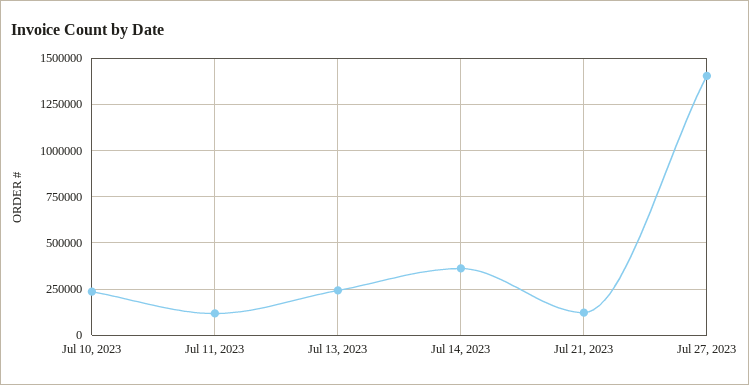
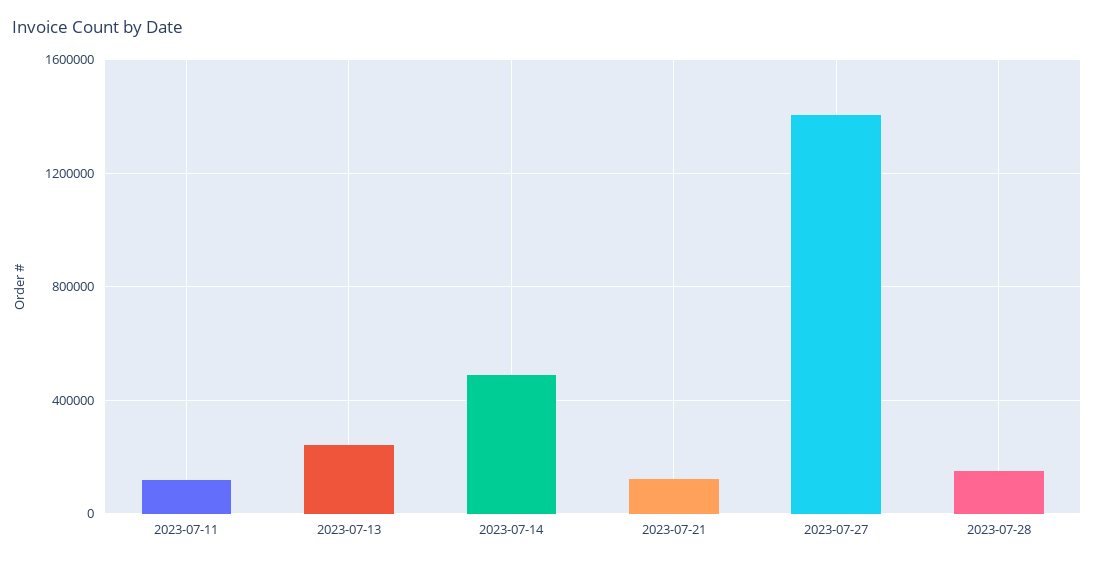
Jul 10, 2023: 250000 -> none
Jul 14, 2023: 350000 -> 500000
2023-07-28: none -> 150000

